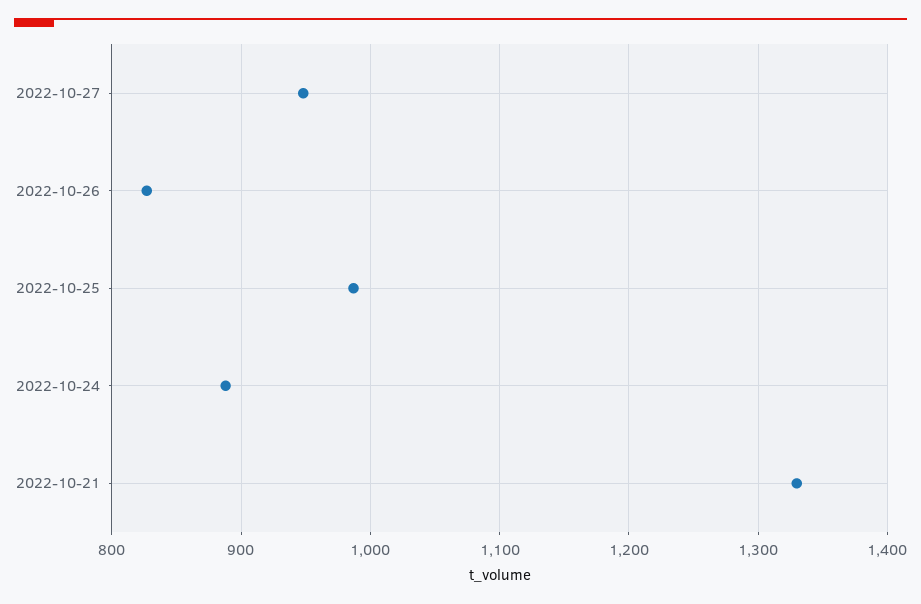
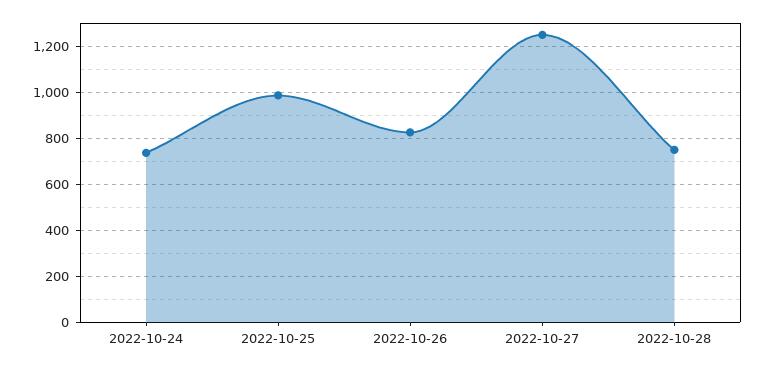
2022-10-27: 950 -> 1250
2022-10-24: 890 -> 750
2022-10-21: 1330 -> none
2022-10-28: none -> 750

